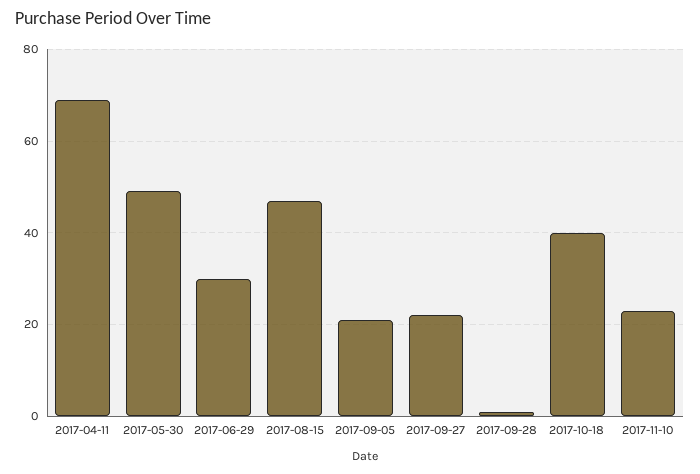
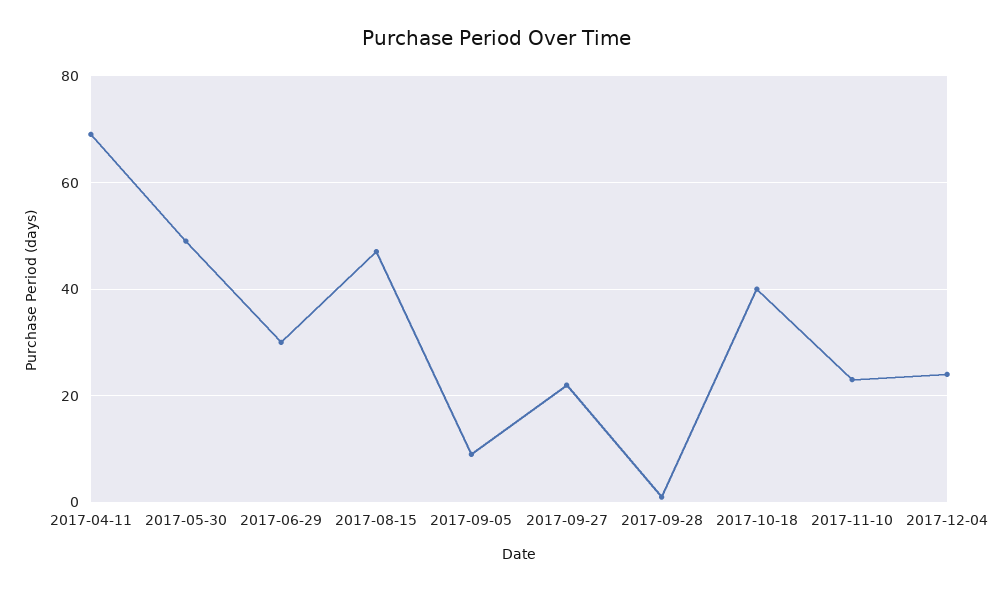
2017-09-05: 20 -> 10
2017-12-04: none -> 25

